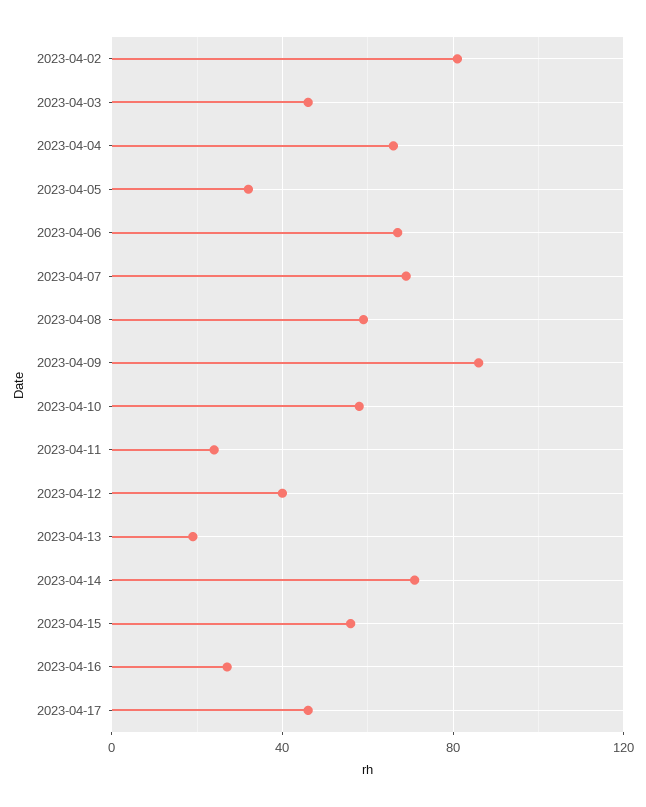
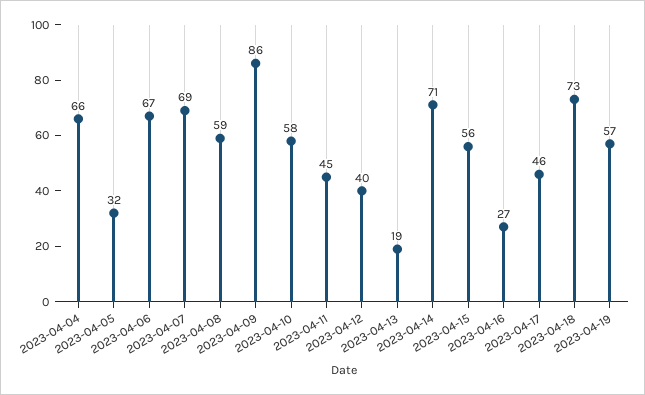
2023-04-02: 80 -> none
2023-04-03: 45 -> none
2023-04-11: 25 -> 45
2023-04-18: none -> 73
2023-04-19: none -> 57

